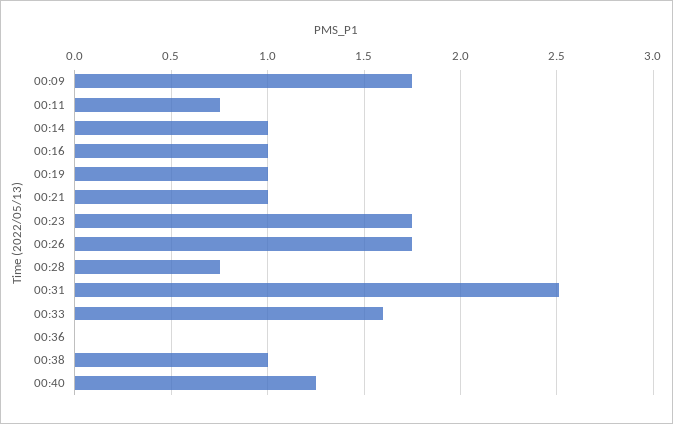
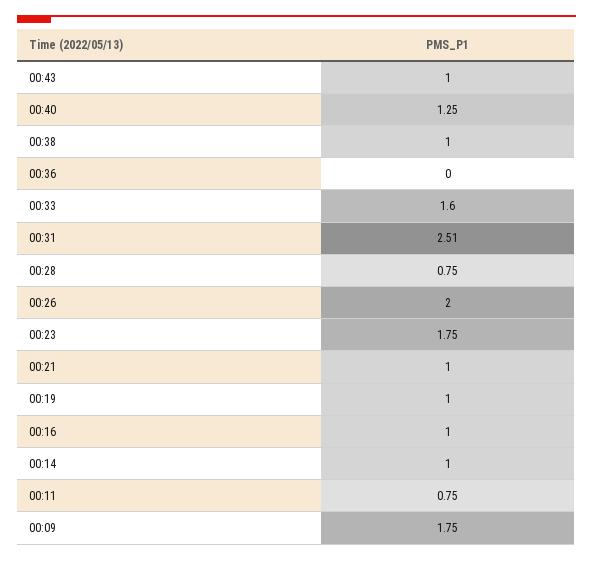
00:26: 1.75 -> 2
00:43: none -> 1

